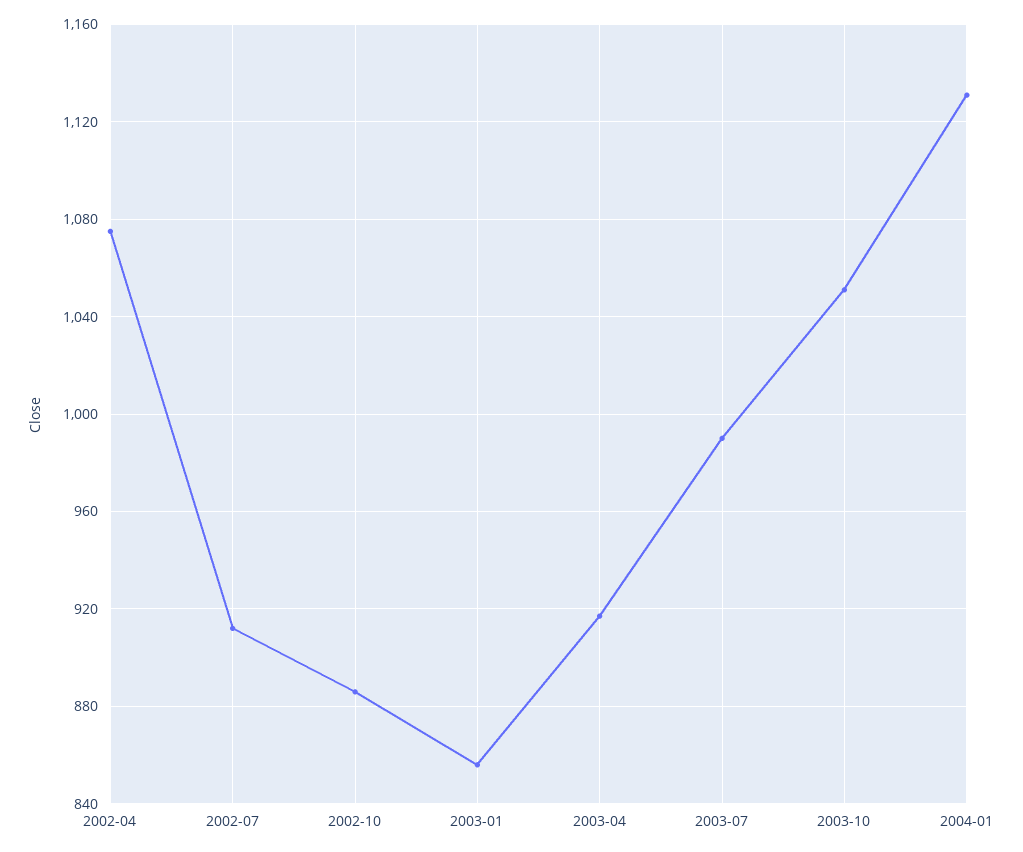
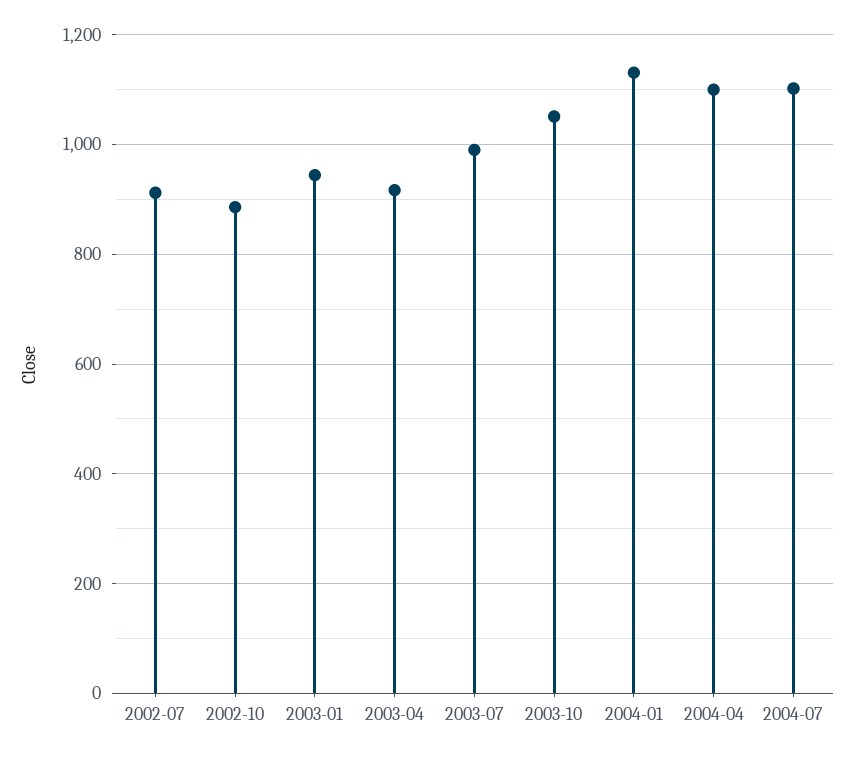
2002-04: 1075 -> none
2003-01: 855 -> 940
2004-04: none -> 1100
2004-07: none -> 1100

